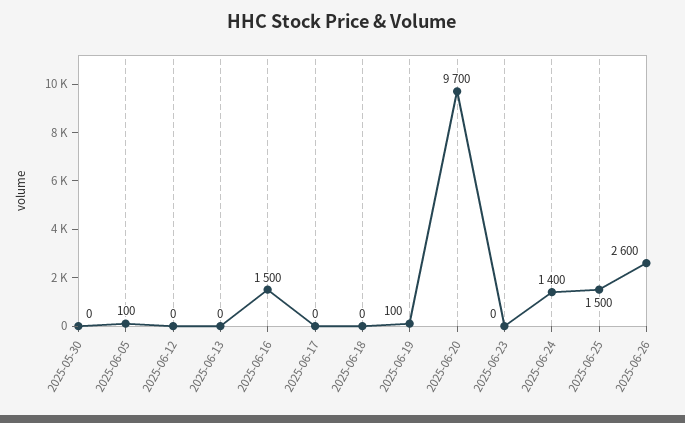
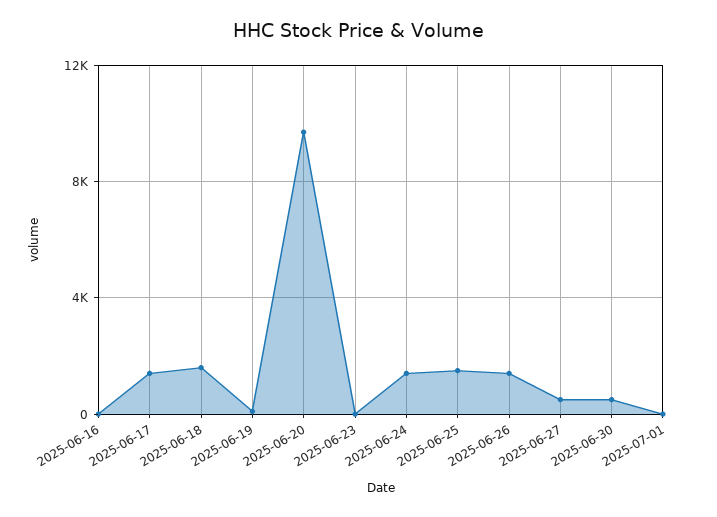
2025-05-30: 0 -> none
2025-06-05: 100 -> none
2025-06-12: 0 -> none
2025-06-13: 0 -> none
2025-06-16: 1500 -> 0
2025-06-17: 0 -> 1500
2025-06-18: 0 -> 1500
2025-06-26: 2600 -> 1500
2025-06-27: none -> 500
2025-06-30: none -> 500
2025-07-01: none -> 0

